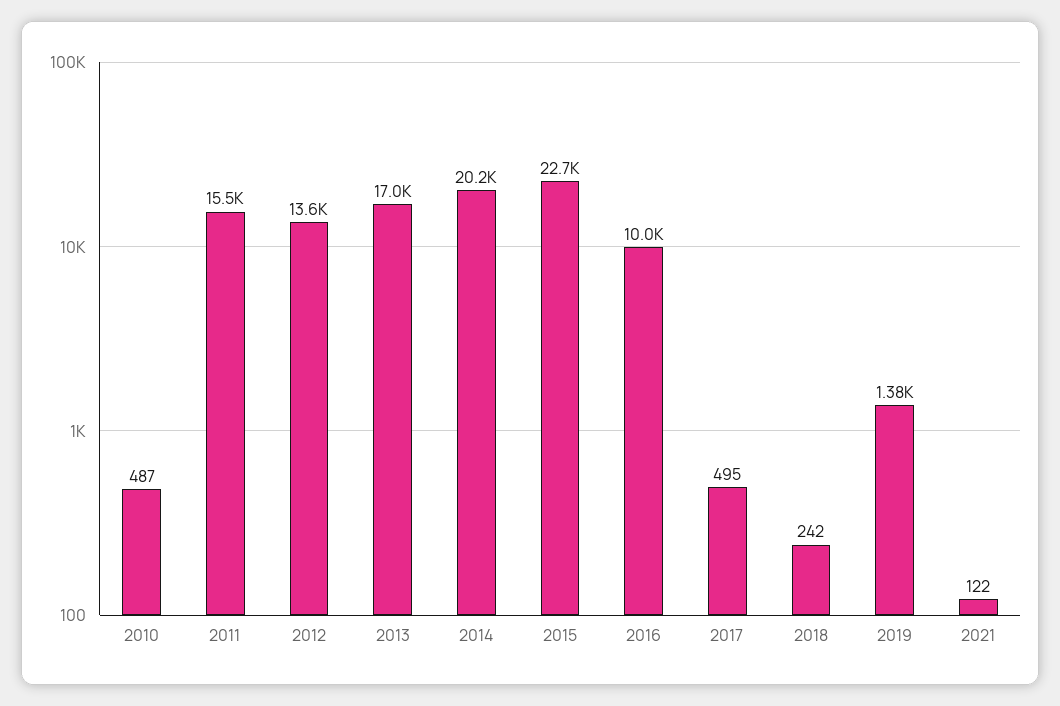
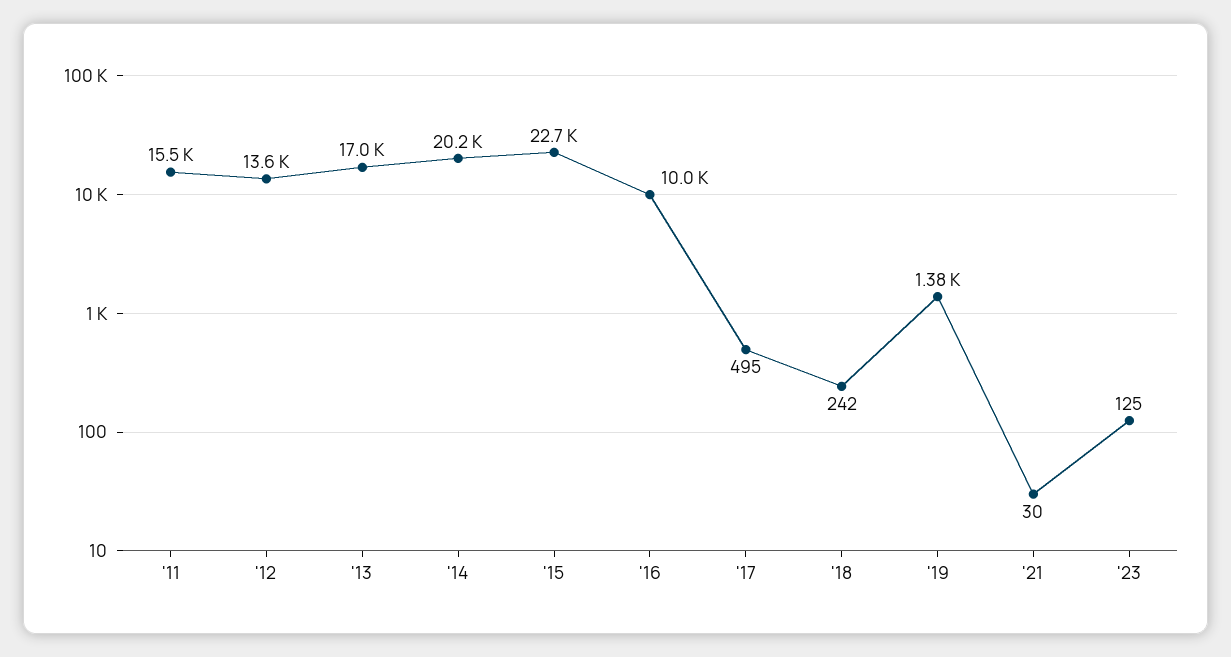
2010: 487 -> none
2021: 122 -> 30
'23: none -> 125

